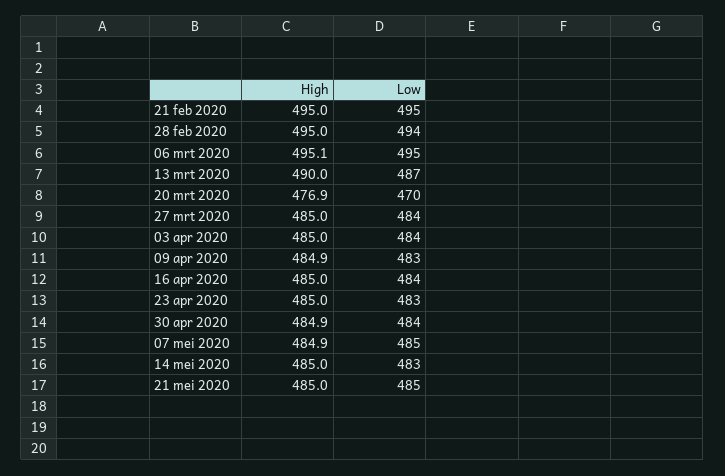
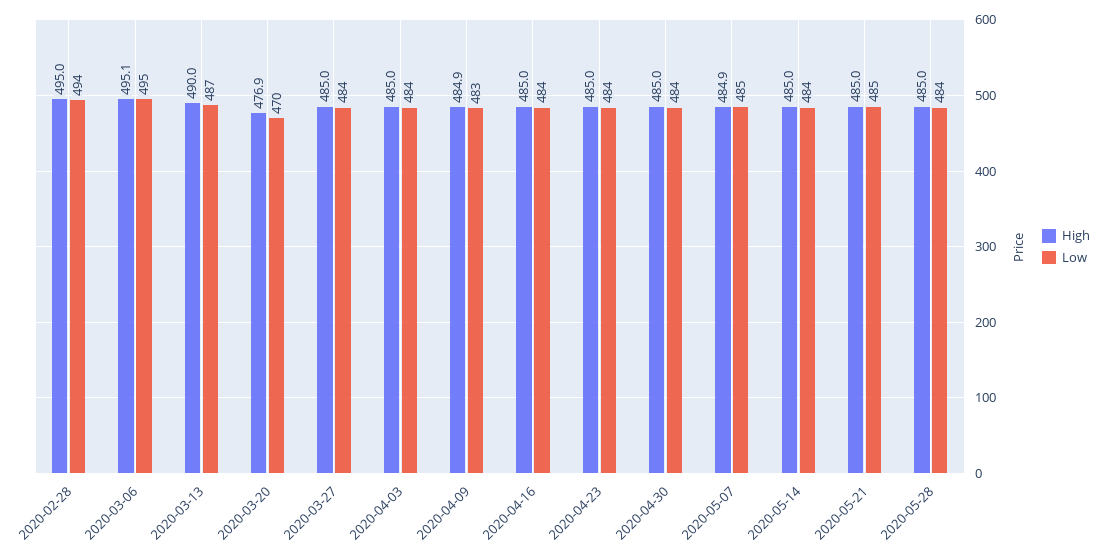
High, 21 feb 2020: 495 -> none
Low, 21 feb 2020: 495 -> none
Low, 23 apr 2020: 483 -> 484
High, 30 apr 2020: 484.9 -> 485
Low, 14 mei 2020: 483 -> 484
High, 2020-05-28: none -> 485
Low, 2020-05-28: none -> 484

